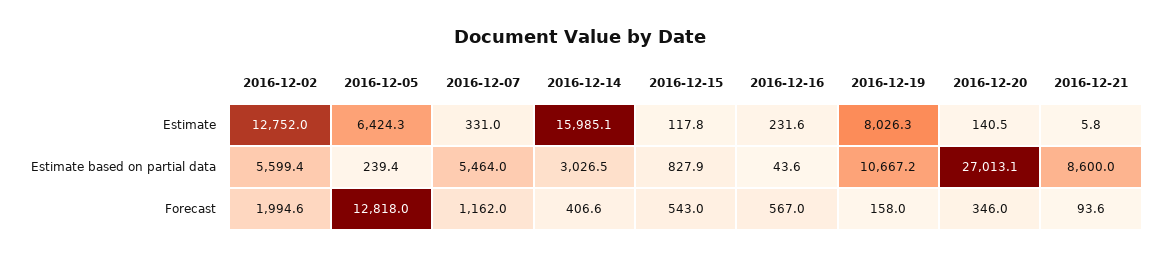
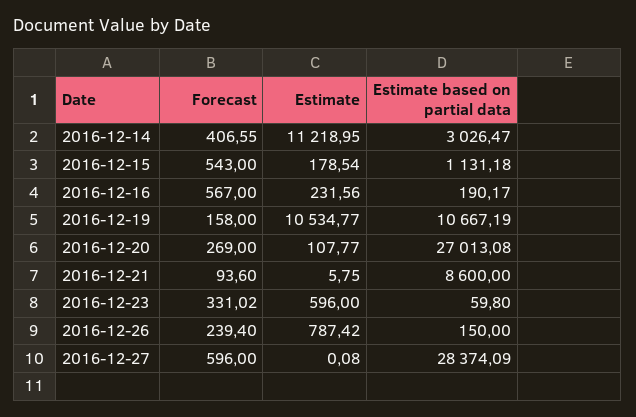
2016-12-02, Estimate: 12752 -> none
2016-12-05, Estimate: 6424.3 -> none
2016-12-07, Estimate: 331 -> none
2016-12-14, Estimate: 15985.1 -> 11218.95
2016-12-15, Estimate: 117.8 -> 178.54
2016-12-19, Estimate: 8026.3 -> 10534.77
2016-12-20, Estimate: 140.5 -> 107.77
2016-12-02, Estimate based on partial data: 5599.4 -> none
2016-12-05, Estimate based on partial data: 239.4 -> none
2016-12-07, Estimate based on partial data: 5464 -> none
2016-12-15, Estimate based on partial data: 827.9 -> 1131.18
2016-12-16, Estimate based on partial data: 43.6 -> 190.17
2016-12-02, Forecast: 1994.6 -> none
2016-12-05, Forecast: 12818 -> none
2016-12-07, Forecast: 1162 -> none
2016-12-20, Forecast: 346 -> 269
2016-12-23, Forecast: none -> 331.02
2016-12-23, Estimate: none -> 596
2016-12-23, Estimate based on partial data: none -> 59.8
2016-12-26, Forecast: none -> 239.4
2016-12-26, Estimate: none -> 787.42
2016-12-26, Estimate based on partial data: none -> 150
2016-12-27, Forecast: none -> 596
2016-12-27, Estimate: none -> 0.08
2016-12-27, Estimate based on partial data: none -> 28374.09

